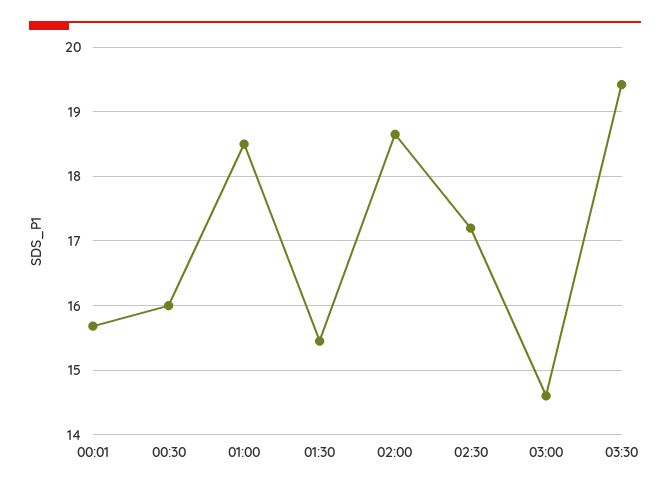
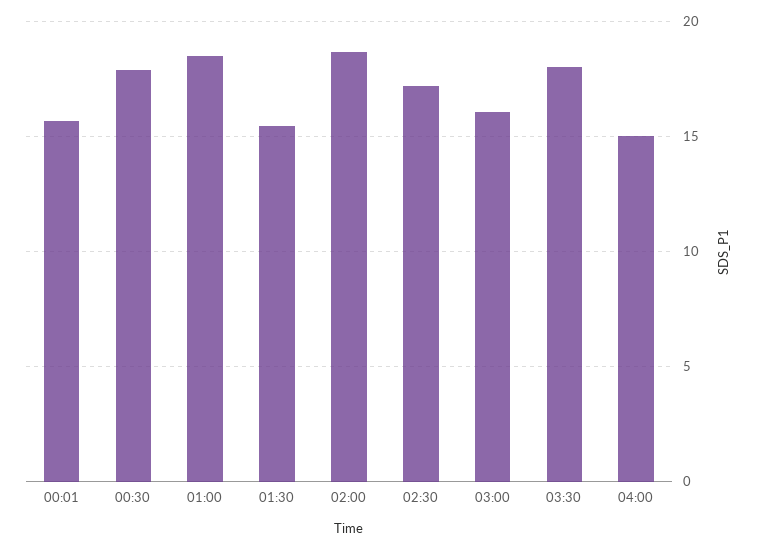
00:30: 16 -> 18
03:00: 14.6 -> 16
03:30: 19.4 -> 18
04:00: none -> 15

